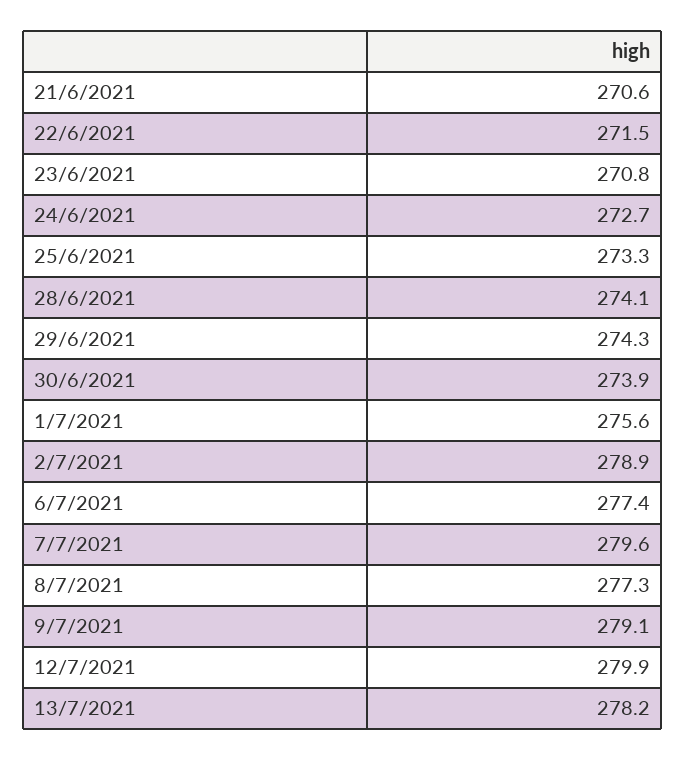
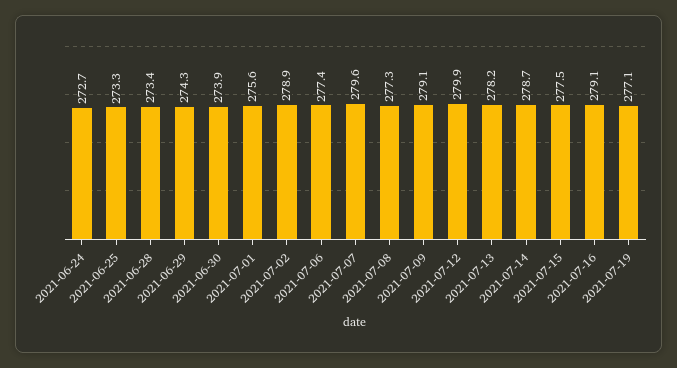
21/6/2021: 270.6 -> none
22/6/2021: 271.5 -> none
23/6/2021: 270.8 -> none
28/6/2021: 274.1 -> 273.4
2021-07-14: none -> 278.7
2021-07-15: none -> 277.5
2021-07-16: none -> 279.1
2021-07-19: none -> 277.1

